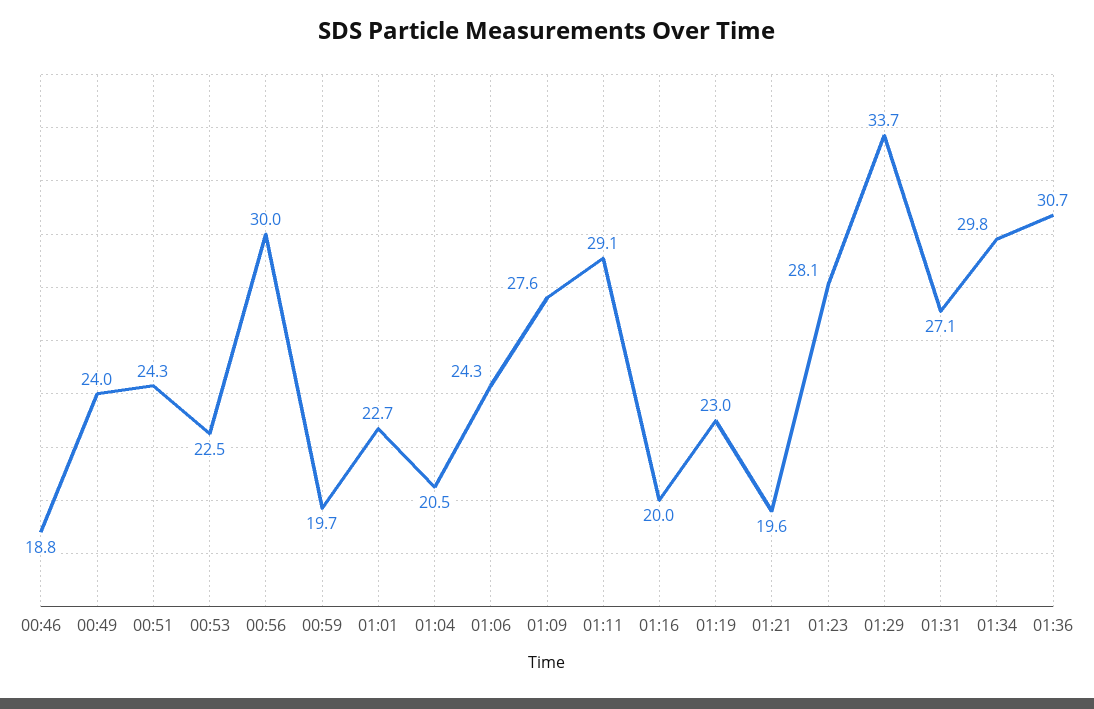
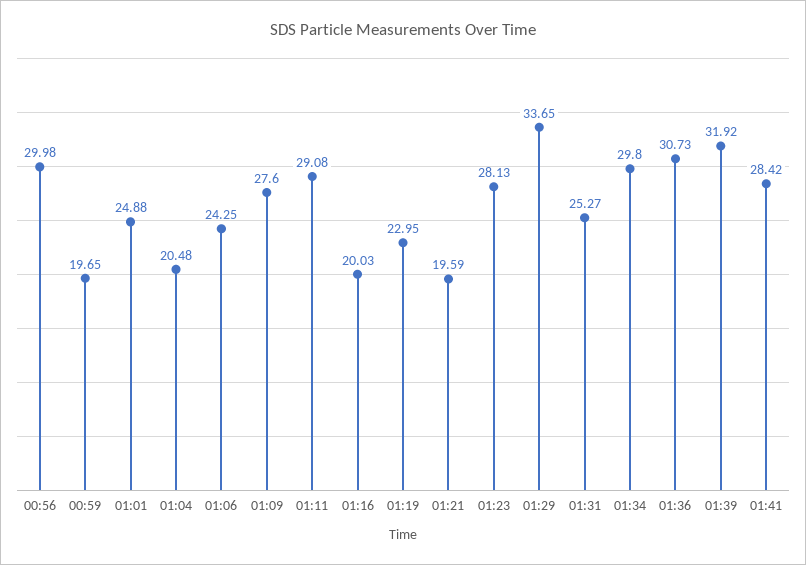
00:46: 18.8 -> none
00:49: 24 -> none
00:51: 24.3 -> none
00:53: 22.5 -> none
01:01: 22.7 -> 24.88
01:31: 27.1 -> 25.27
01:39: none -> 31.92
01:41: none -> 28.42

